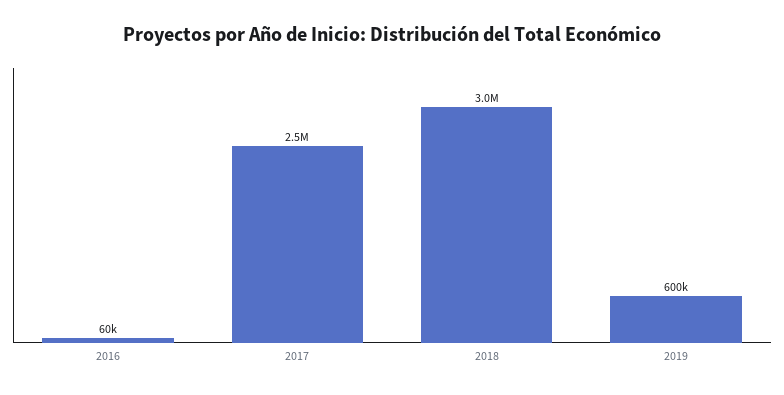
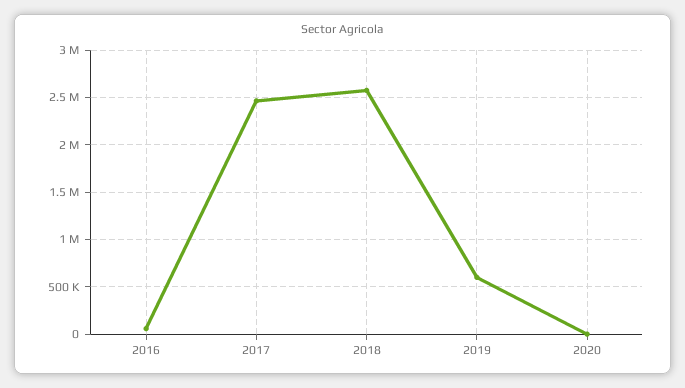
2018: 3000000 -> 2600000
2020: none -> 0

